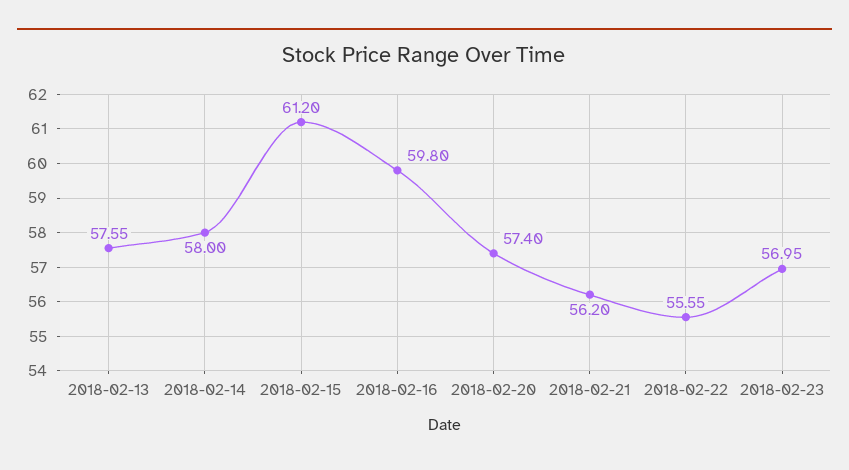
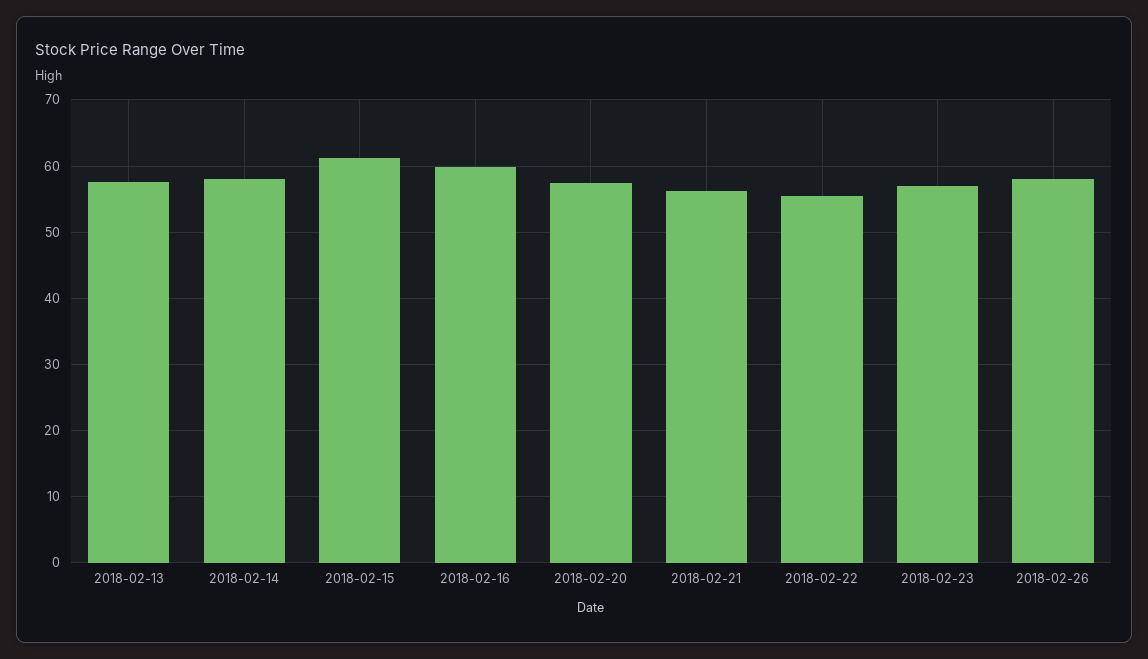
2018-02-26: none -> 58

